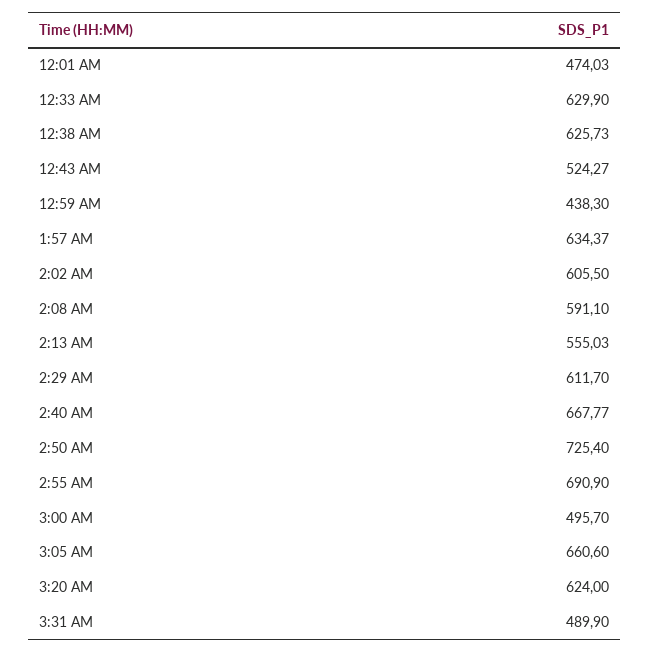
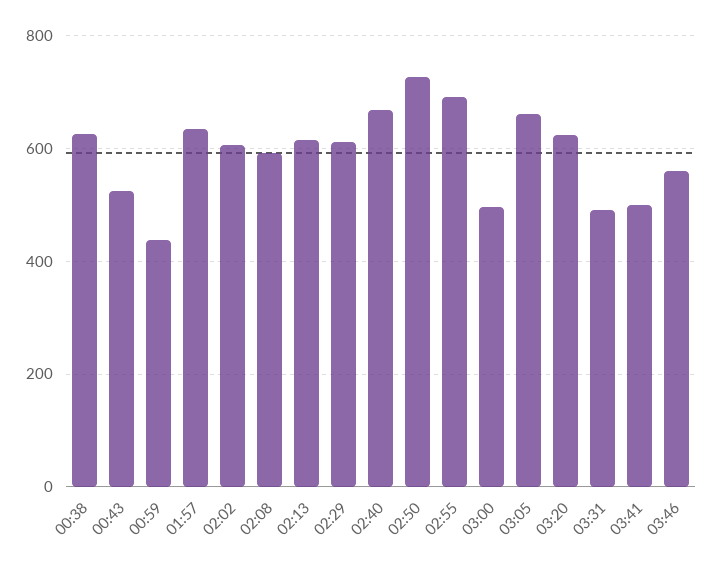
12:01 AM: 474.03 -> none
12:33 AM: 629.9 -> none
2:13 AM: 555.03 -> 620
03:41: none -> 500
03:46: none -> 560

